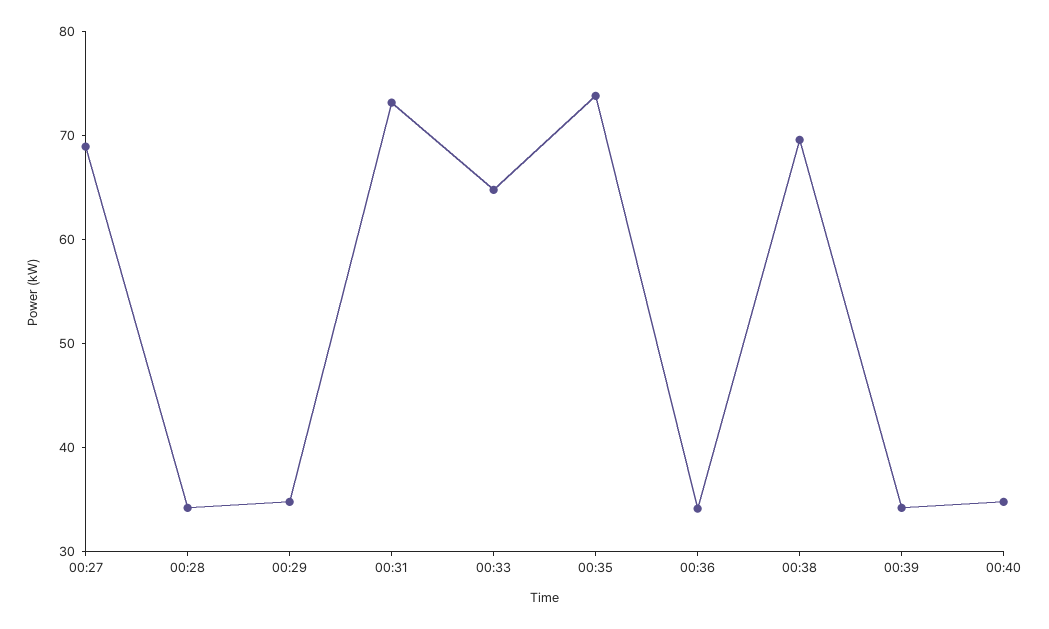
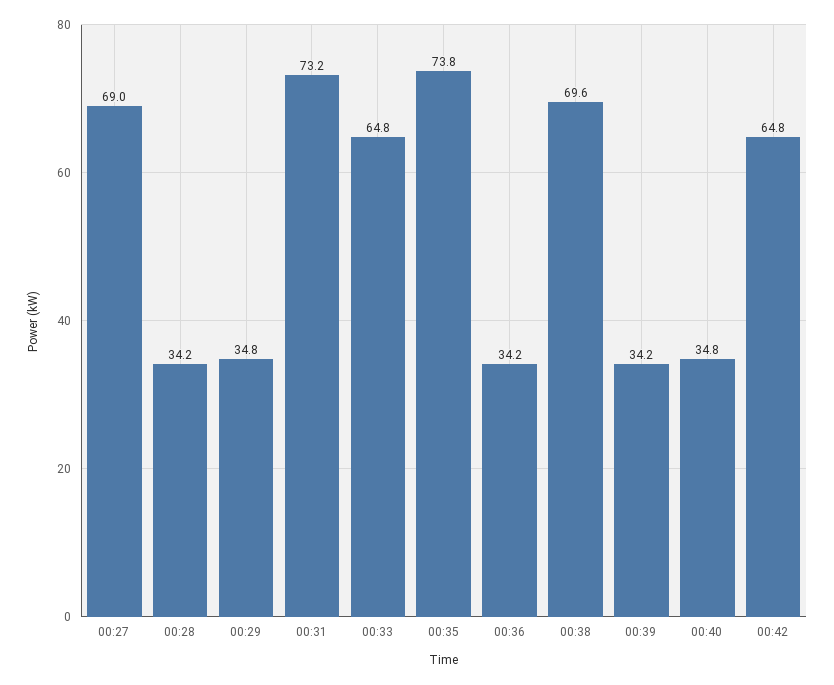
00:42: none -> 64.8

